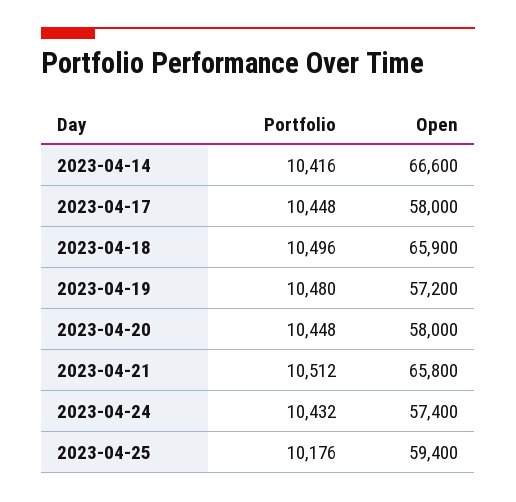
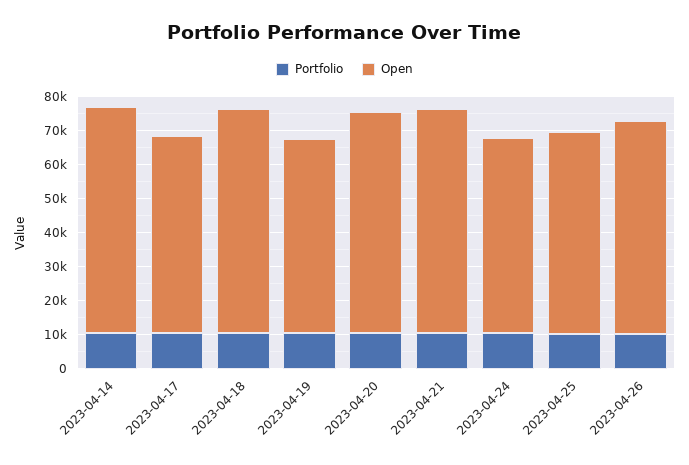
Open, 2023-04-20: 58000 -> 65000
Portfolio, 2023-04-26: none -> 10000
Open, 2023-04-26: none -> 62500

